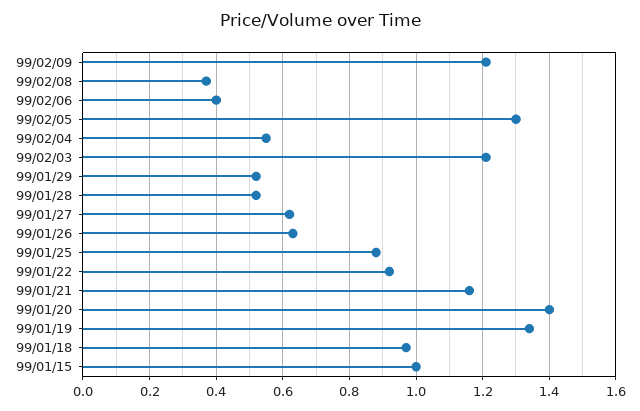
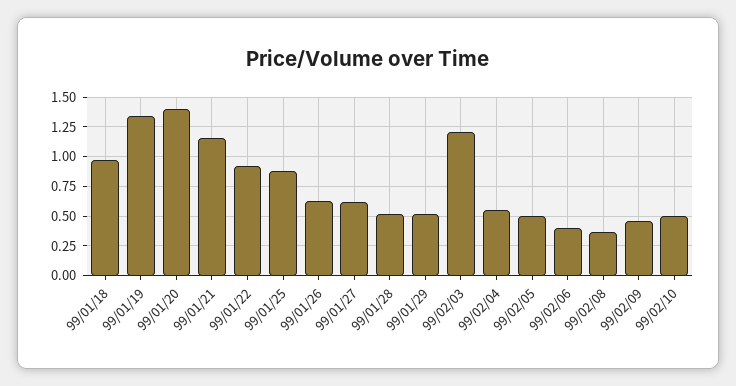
99/02/09: 1.2 -> 0.5
99/02/05: 1.3 -> 0.5
99/01/15: 1 -> none
99/02/10: none -> 0.5

